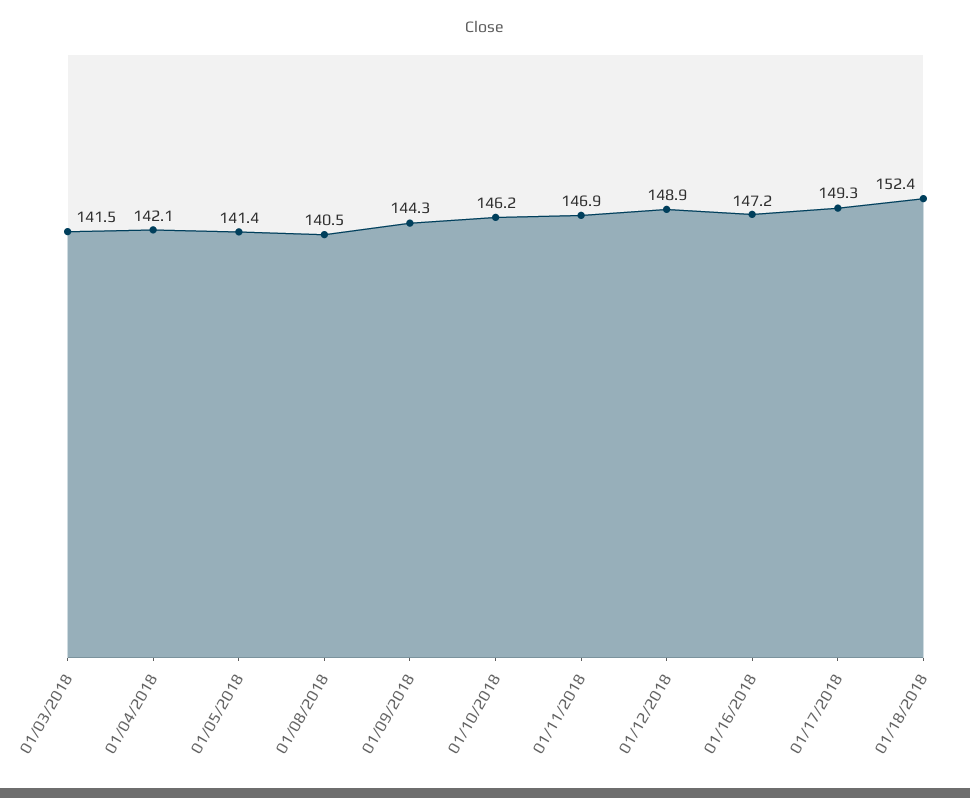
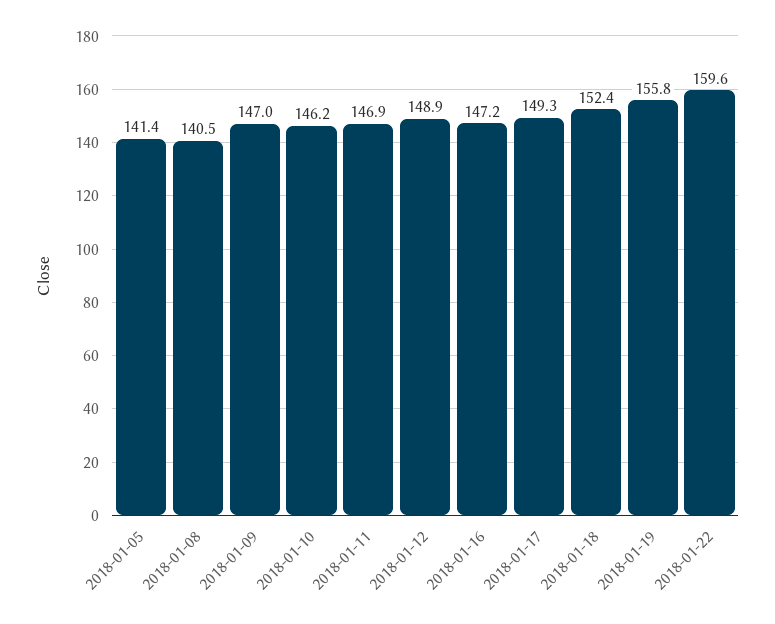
01/03/2018: 141.5 -> none
01/04/2018: 142.1 -> none
01/09/2018: 144.3 -> 147
2018-01-19: none -> 155.8
2018-01-22: none -> 159.6

